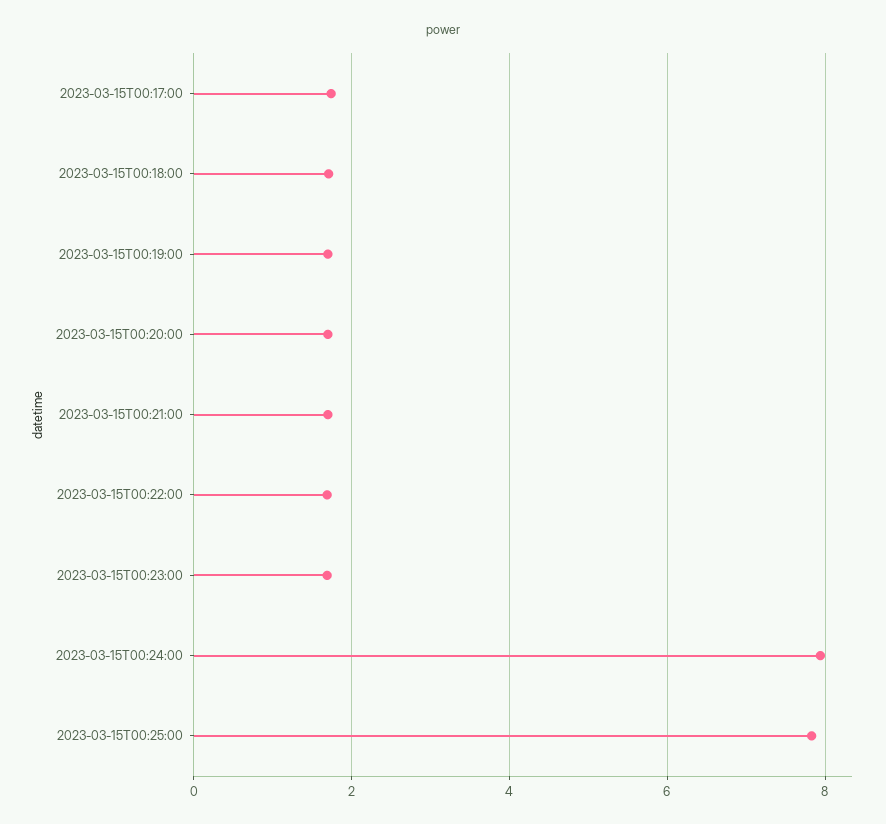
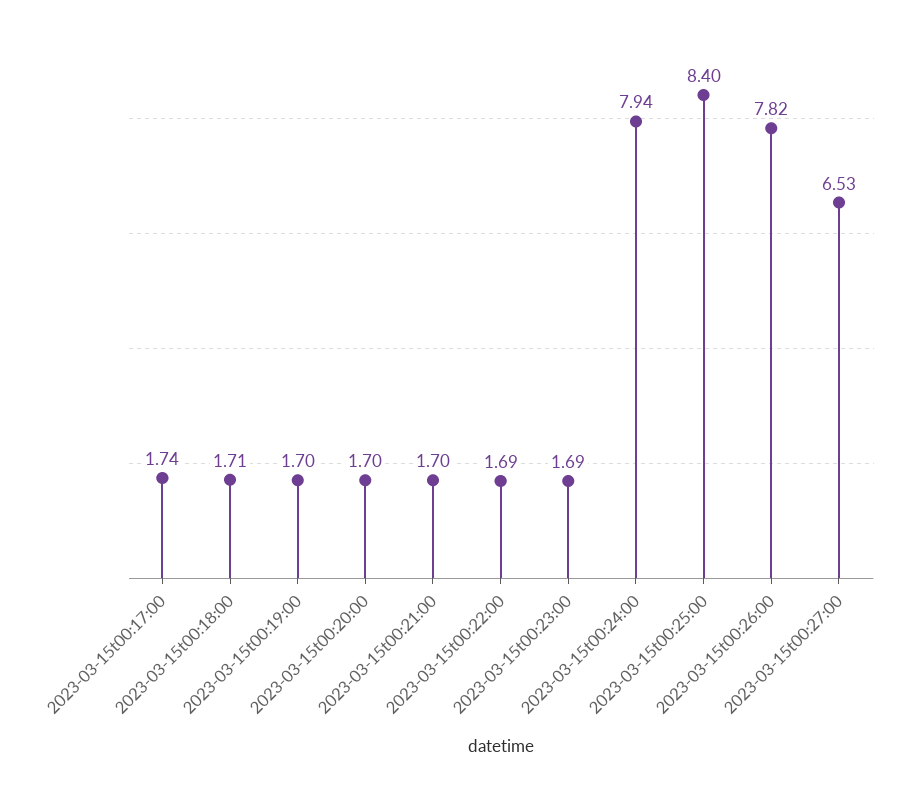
2023-03-15T00:25:00: 7.8 -> 8.4
2023-03-15t00:26:00: none -> 7.82
2023-03-15t00:27:00: none -> 6.53

